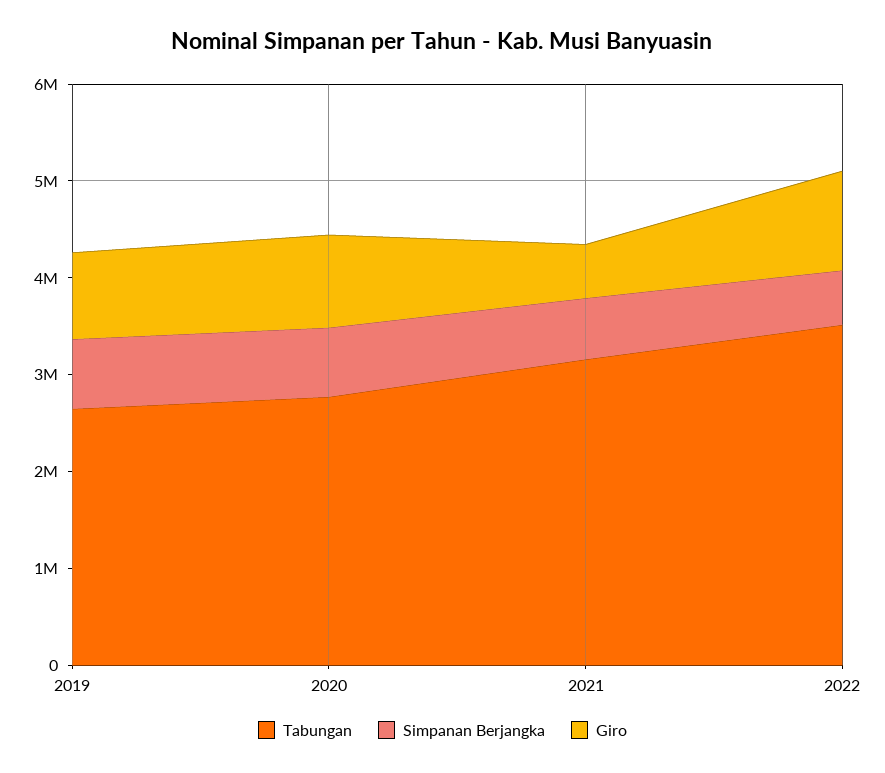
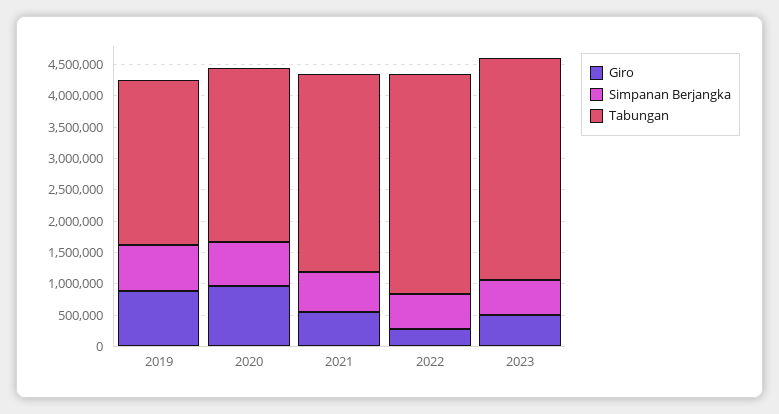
Giro, 2022: 1000000 -> 250000
Giro, 2023: none -> 500000
Simpanan Berjangka, 2023: none -> 500000
Tabungan, 2023: none -> 3500000

